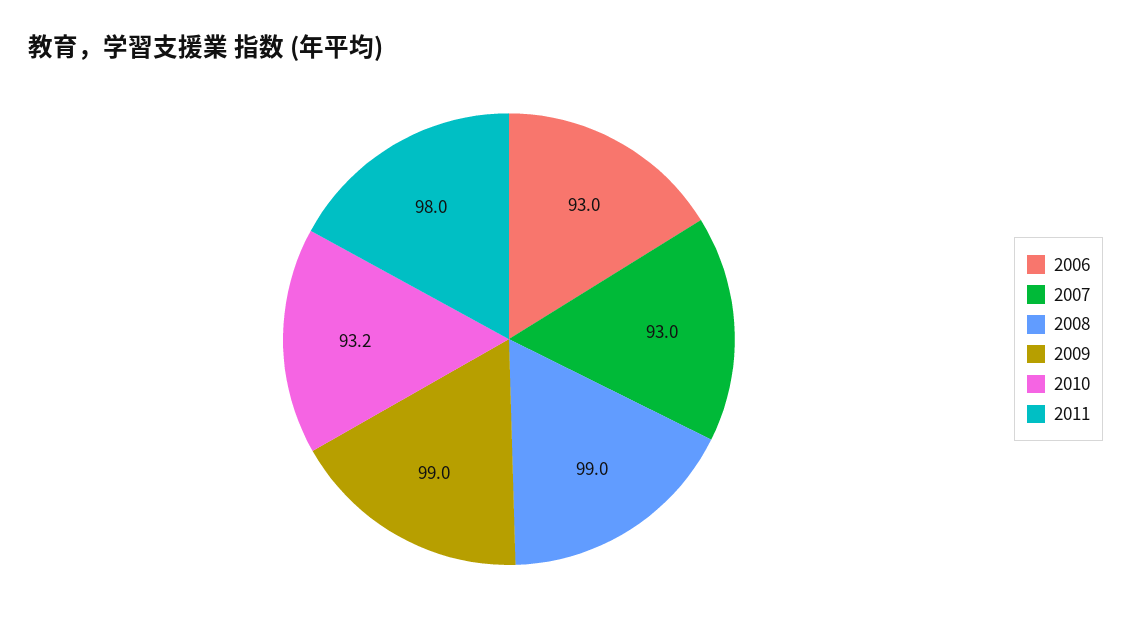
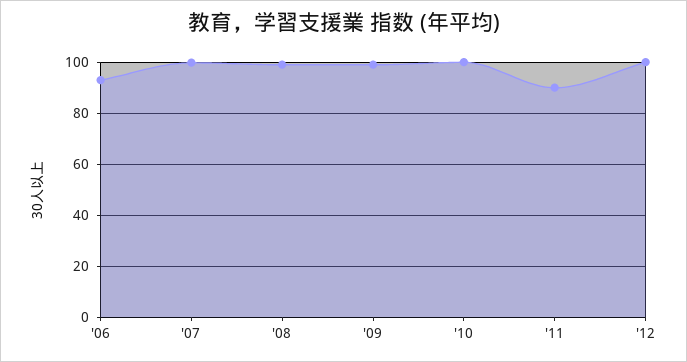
2007: 93 -> 100
2010: 93.2 -> 100
2011: 98 -> 90
'12: none -> 100

